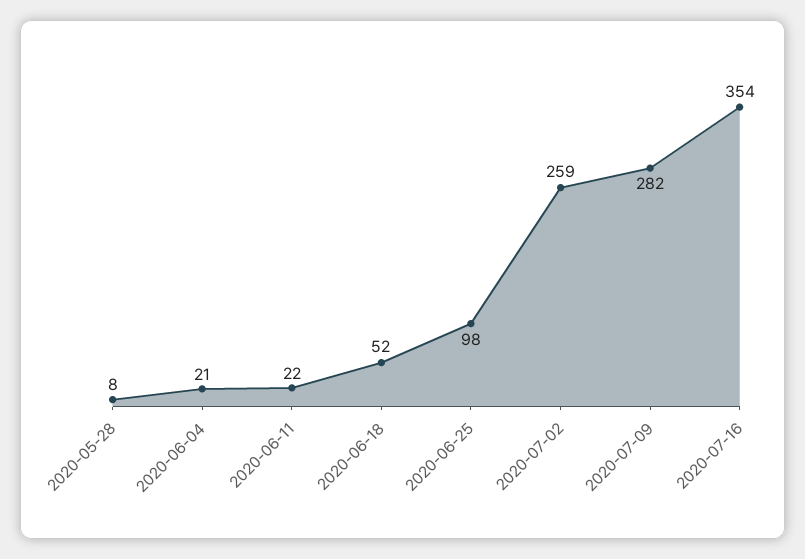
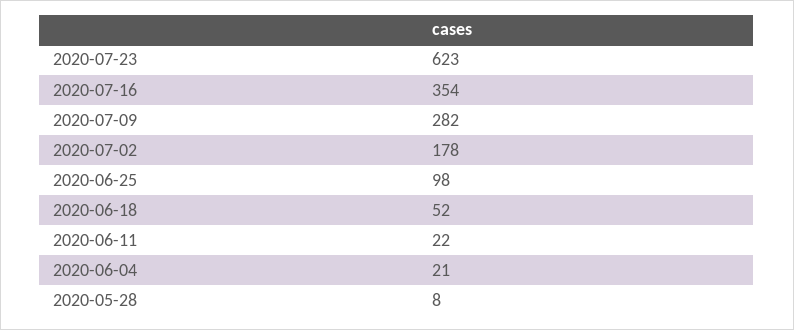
2020-07-02: 259 -> 178
2020-07-23: none -> 623

